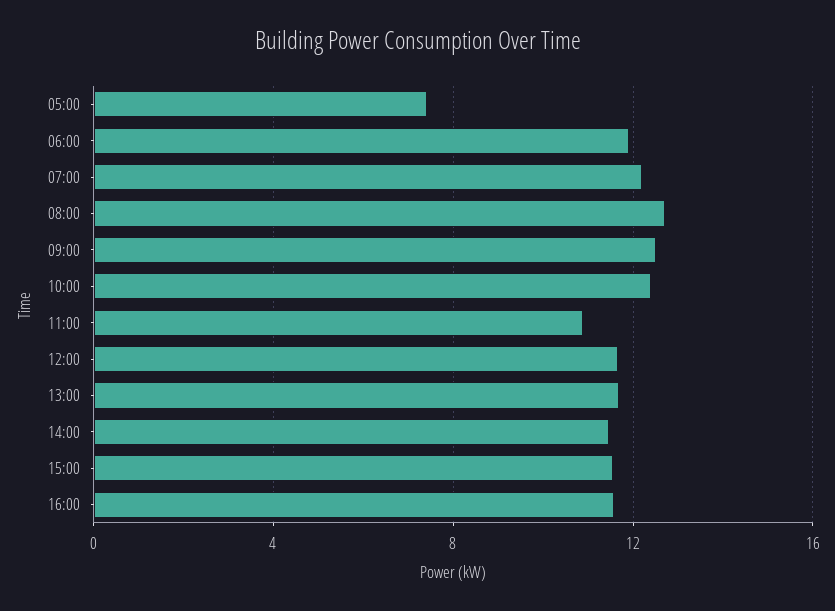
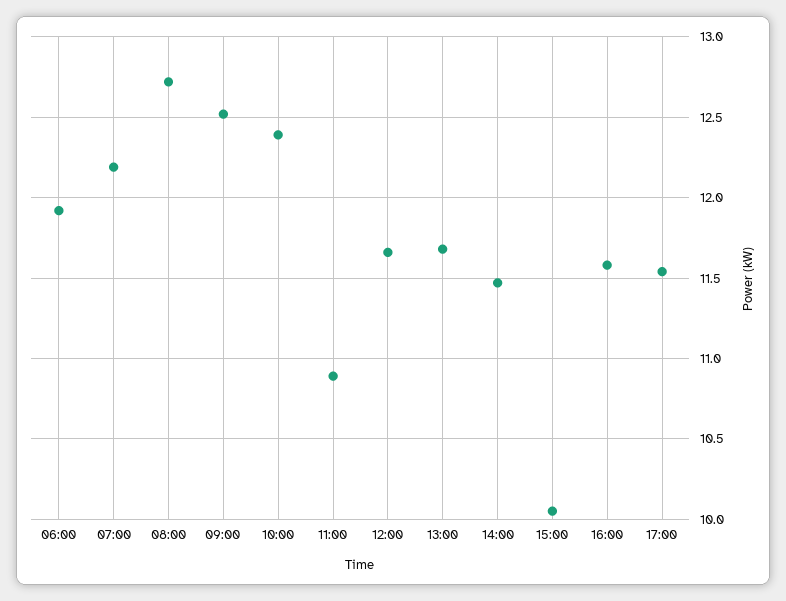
05:00: 7.5 -> none
15:00: 11.5 -> 10.05
17:00: none -> 11.55

